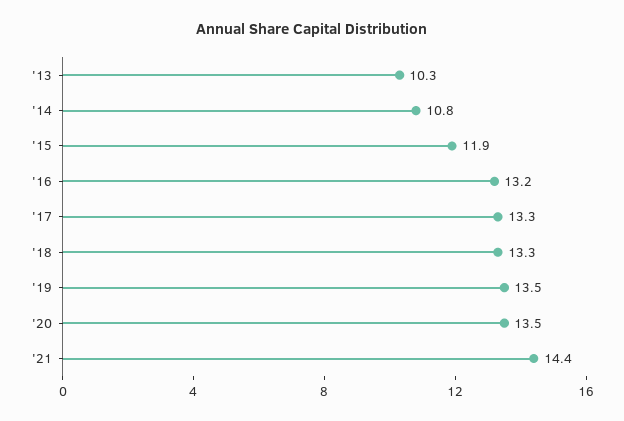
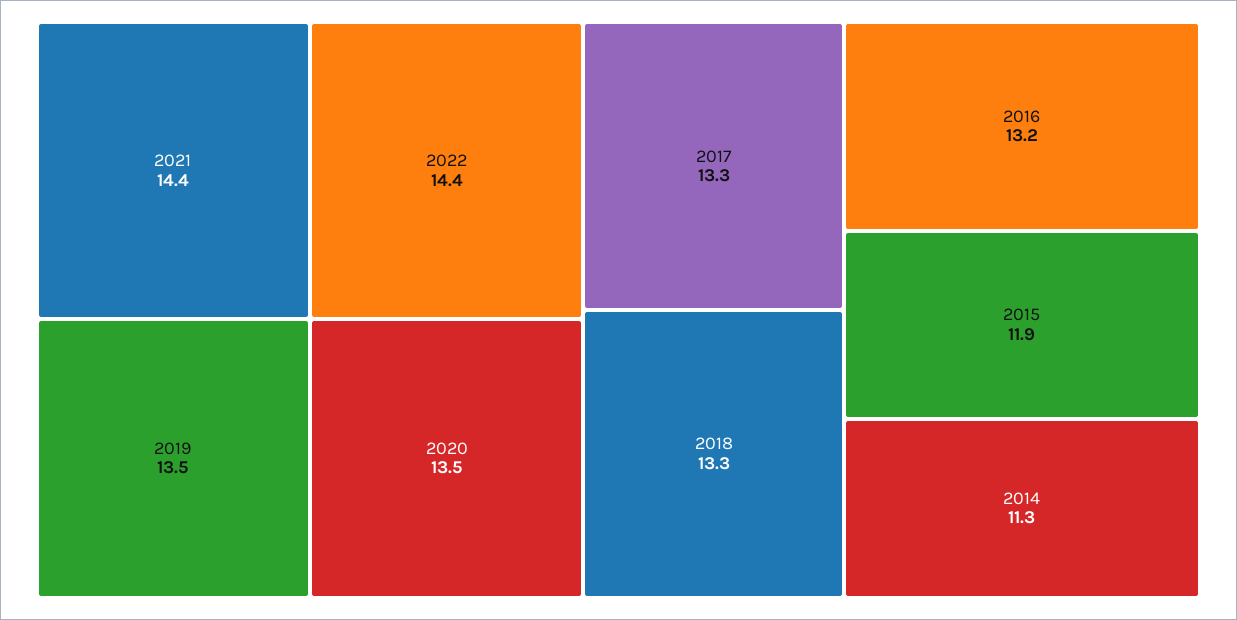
'13: 10.3 -> none
'14: 10.8 -> 11.3
2022: none -> 14.4

